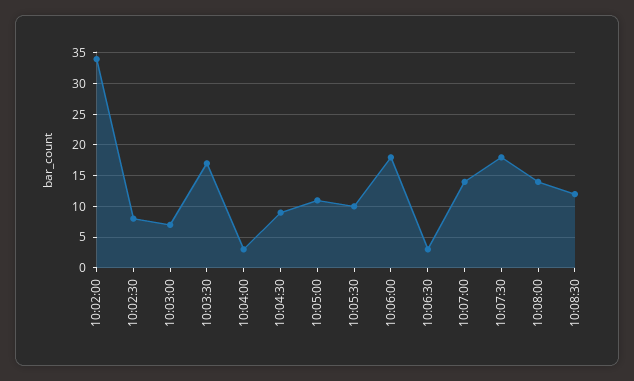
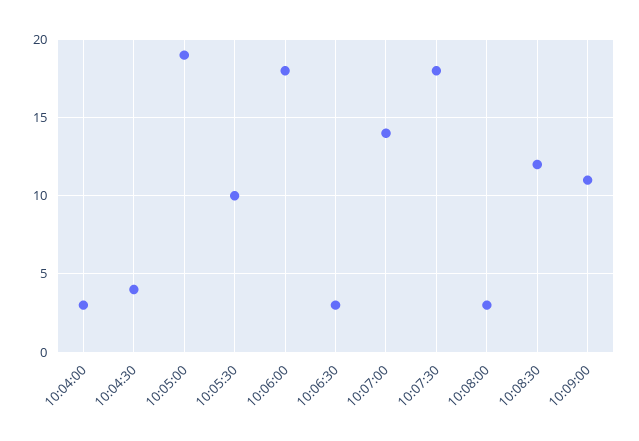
10:02:00: 34 -> none
10:02:30: 8 -> none
10:03:00: 7 -> none
10:03:30: 17 -> none
10:04:30: 9 -> 4
10:05:00: 11 -> 19
10:08:00: 14 -> 3
10:09:00: none -> 11

